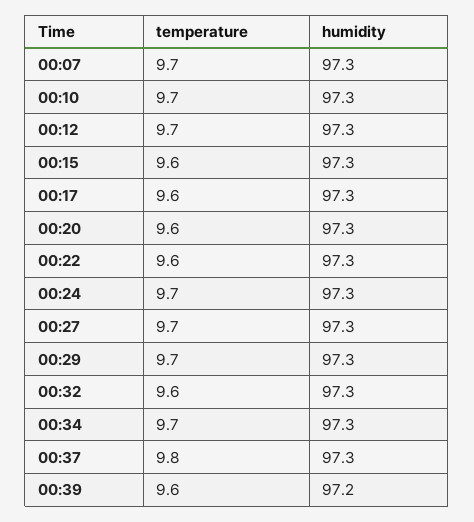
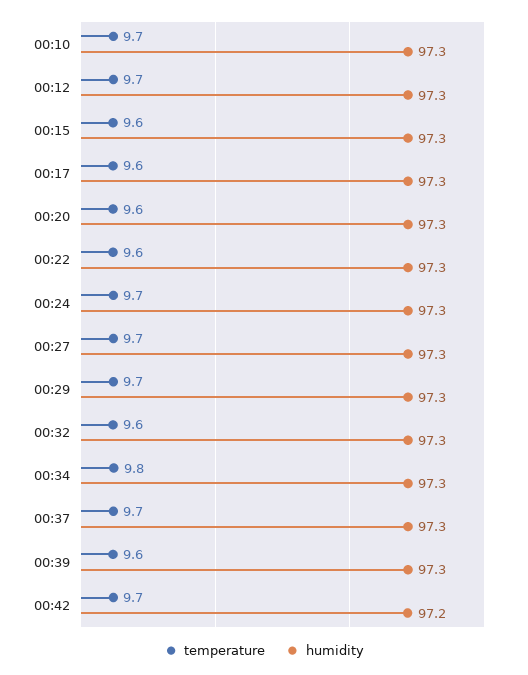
temperature, 00:07: 9.7 -> none
humidity, 00:07: 97.3 -> none
temperature, 00:34: 9.7 -> 9.8
temperature, 00:37: 9.8 -> 9.7
humidity, 00:39: 97.2 -> 97.3
temperature, 00:42: none -> 9.7
humidity, 00:42: none -> 97.2

